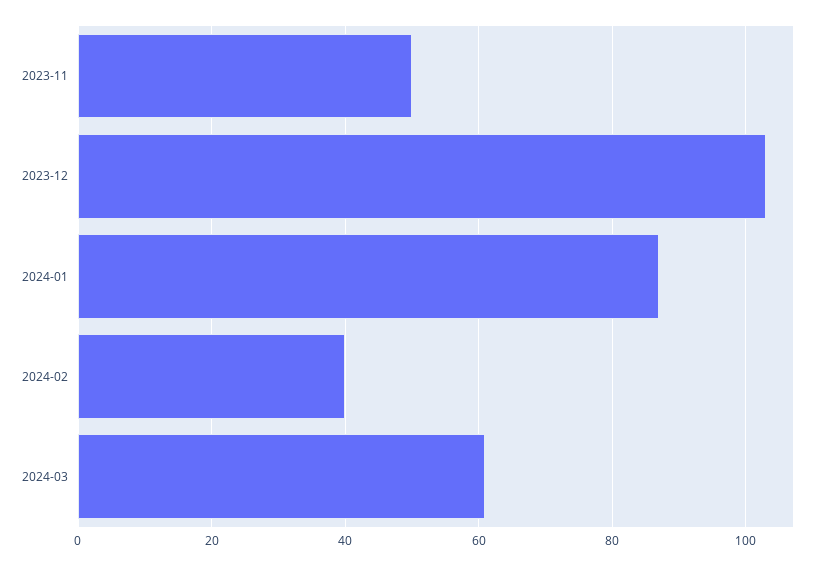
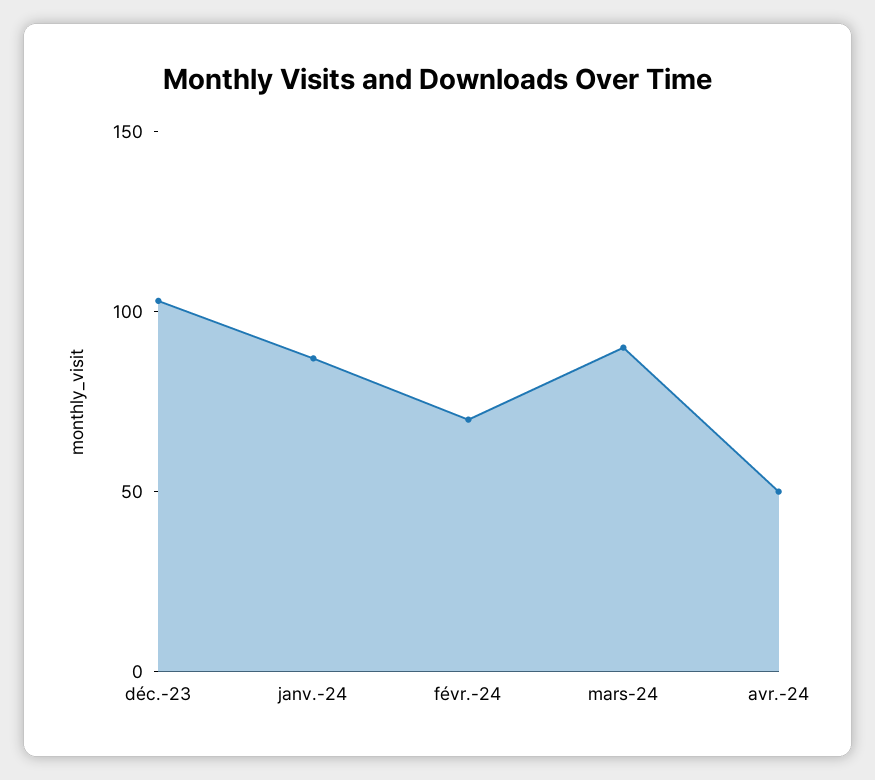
2023-11: 50 -> none
2024-02: 40 -> 70
2024-03: 60 -> 90
avr.-24: none -> 50

